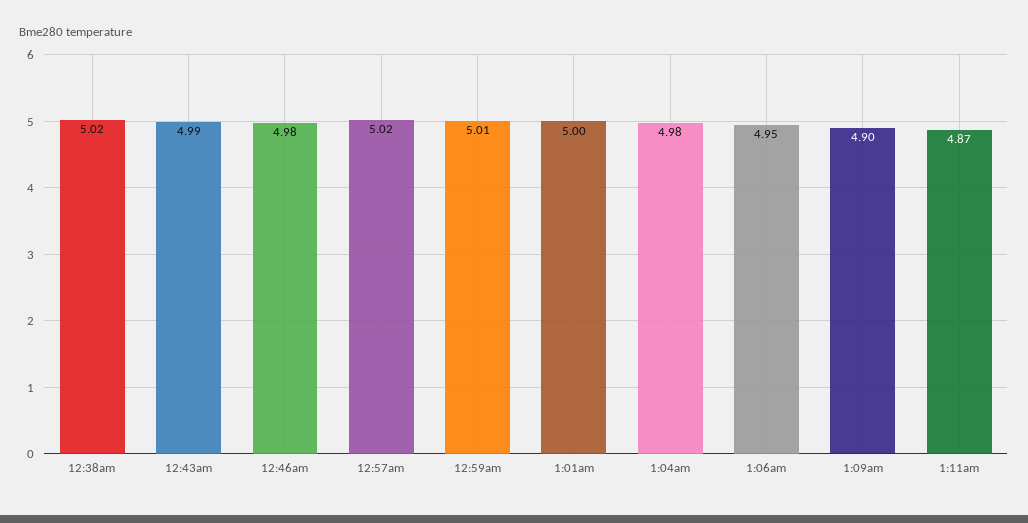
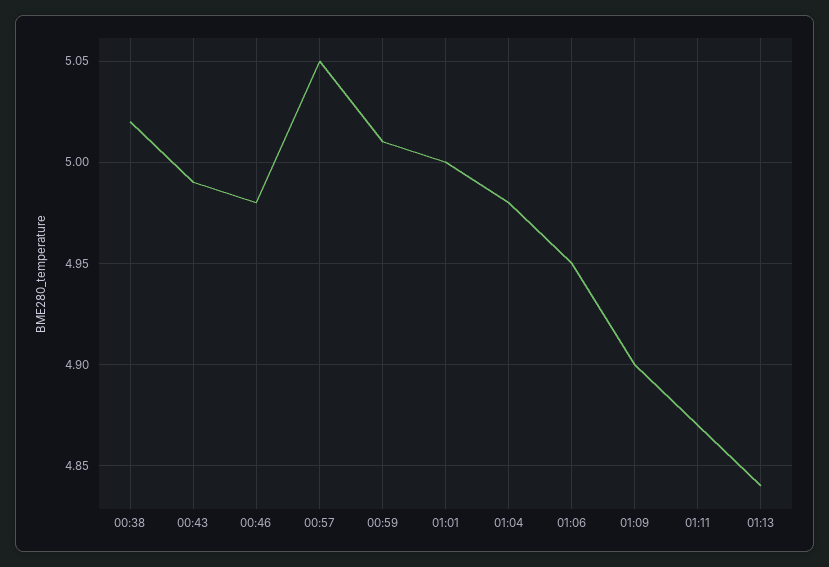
12:57am: 5.02 -> 5.05
01:13: none -> 4.84

